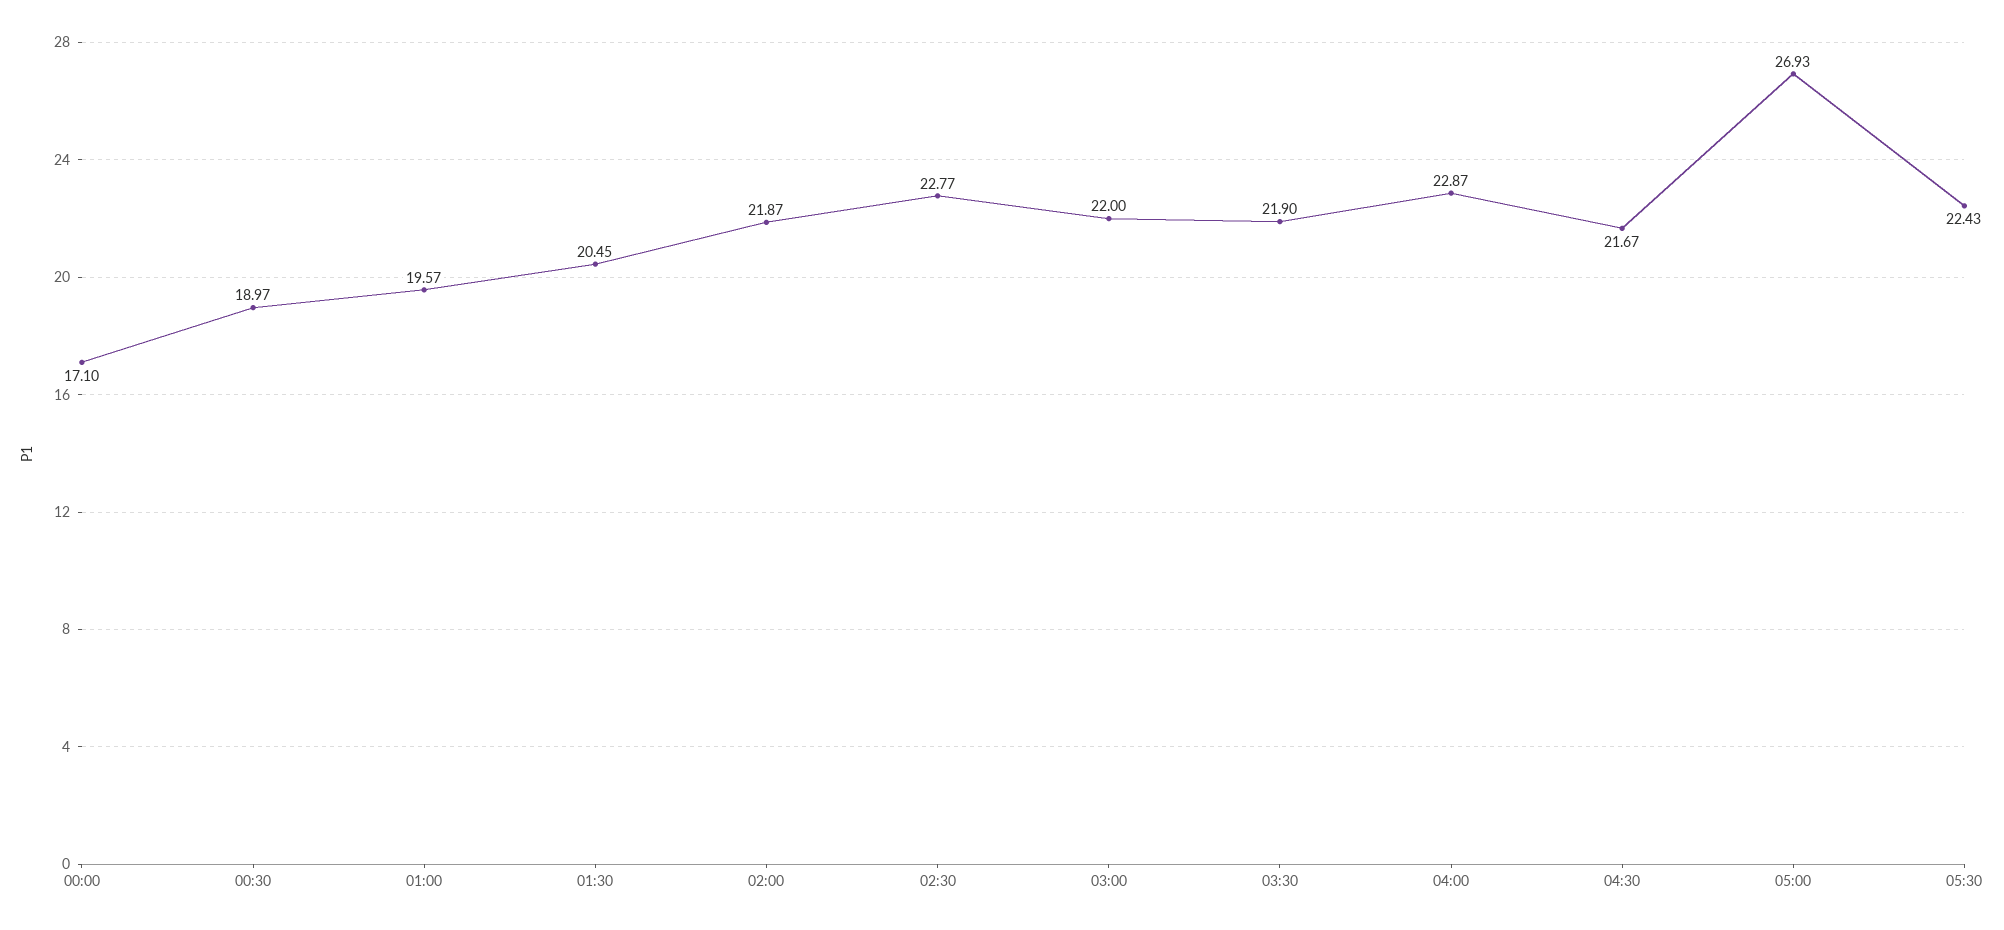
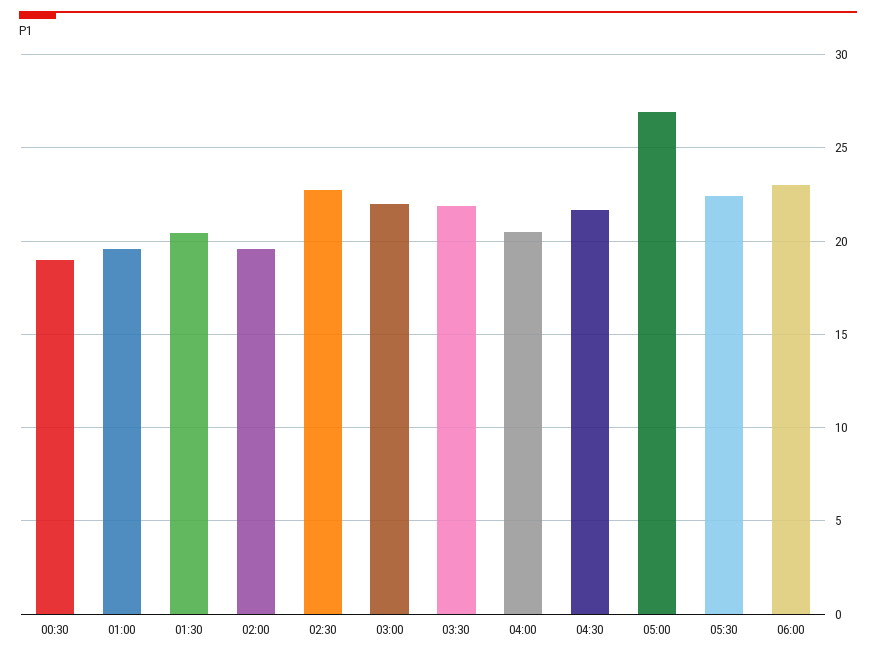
00:00: 17.1 -> none
02:00: 21.87 -> 19.5
04:00: 22.87 -> 20.5
06:00: none -> 23

